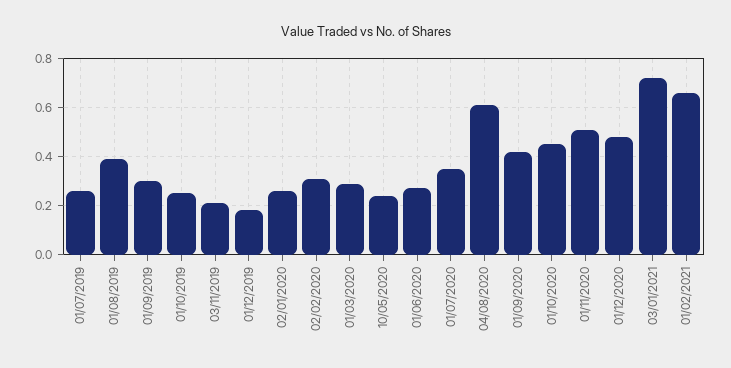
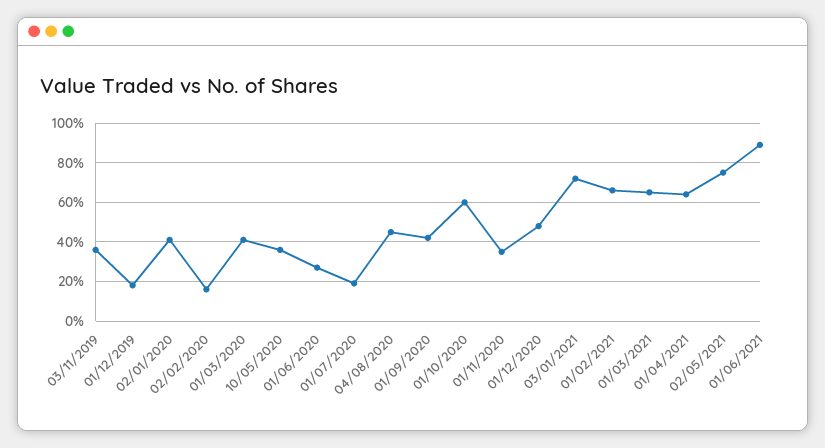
01/07/2019: 0.25 -> none
01/08/2019: 0.4 -> none
01/09/2019: 0.3 -> none
01/10/2019: 0.25 -> none
03/11/2019: 0.2 -> 0.35
02/01/2020: 0.25 -> 0.4
02/02/2020: 0.3 -> 0.15
01/03/2020: 0.3 -> 0.4
10/05/2020: 0.25 -> 0.35
01/07/2020: 0.35 -> 0.2
04/08/2020: 0.6 -> 0.45
01/10/2020: 0.45 -> 0.6
01/11/2020: 0.5 -> 0.35
01/03/2021: none -> 0.65
01/04/2021: none -> 0.65
02/05/2021: none -> 0.75
01/06/2021: none -> 0.9

